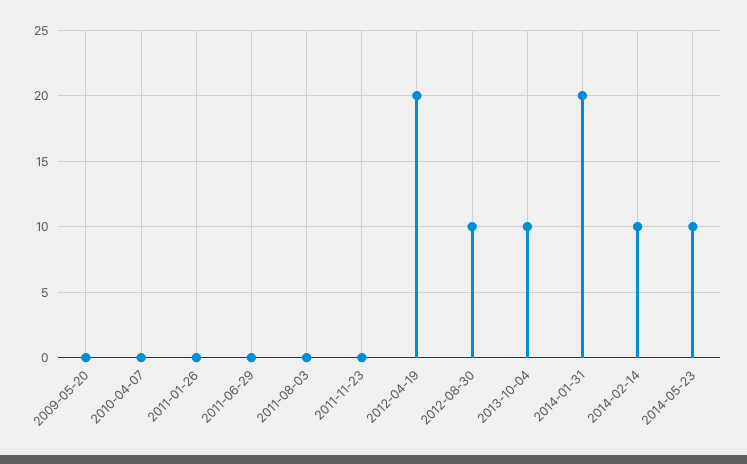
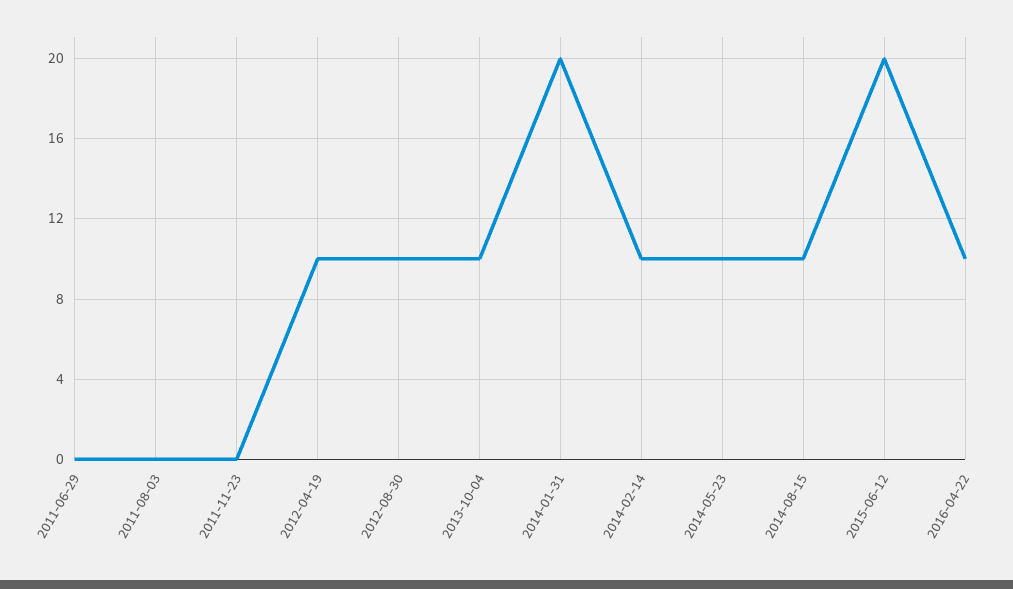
2009-05-20: 0 -> none
2010-04-07: 0 -> none
2011-01-26: 0 -> none
2012-04-19: 20 -> 10
2014-08-15: none -> 10
2015-06-12: none -> 20
2016-04-22: none -> 10

